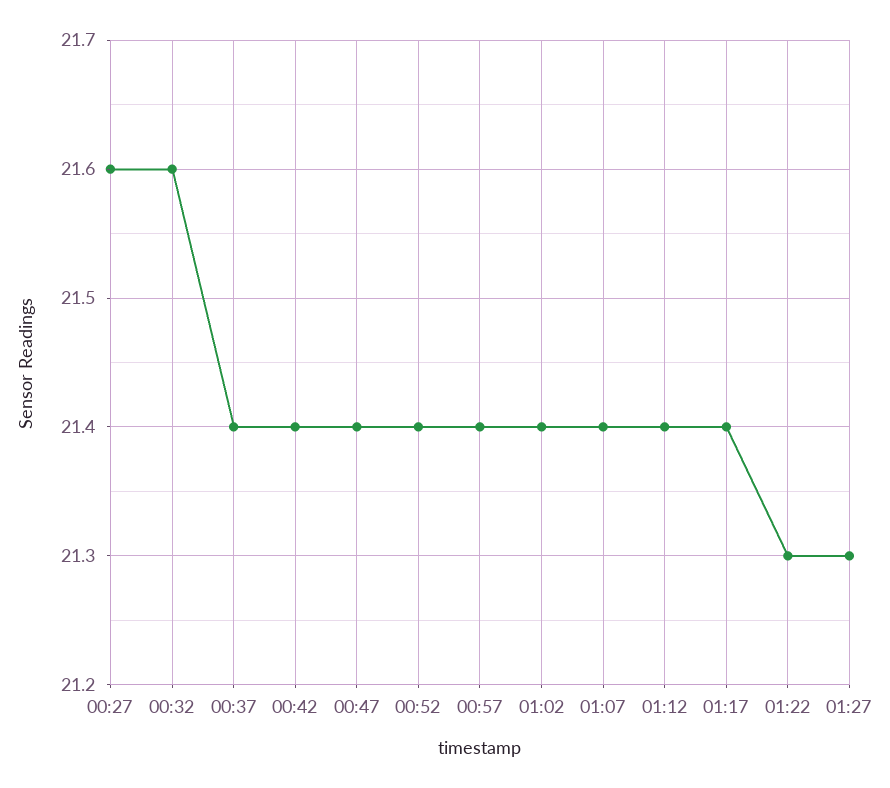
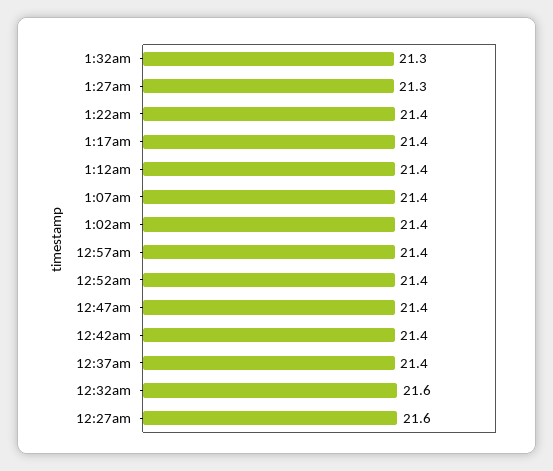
01:22: 21.3 -> 21.4
1:32am: none -> 21.3

